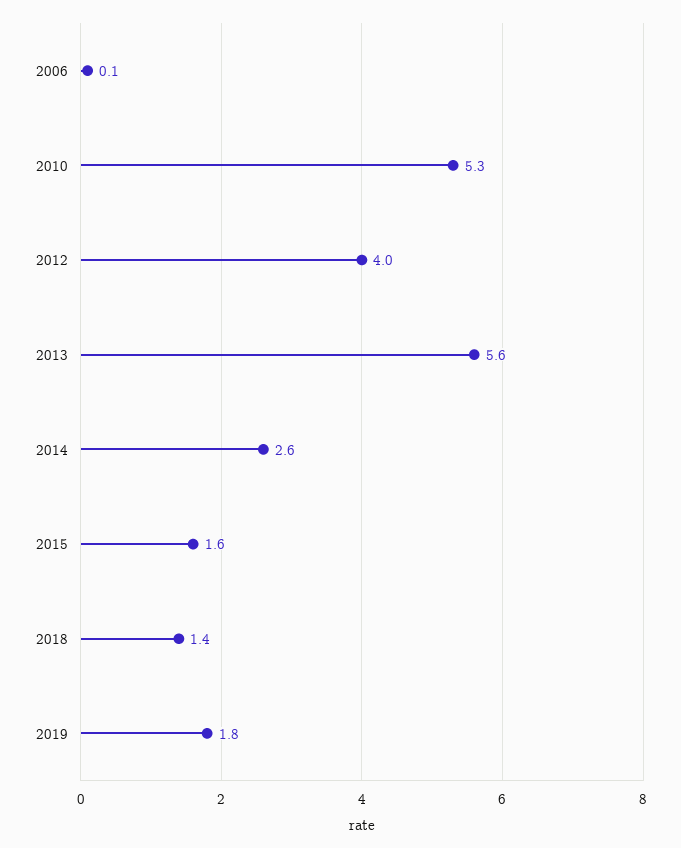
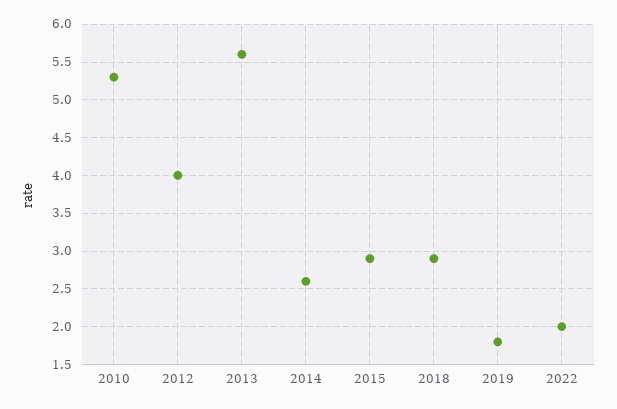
2006: 0.1 -> none
2015: 1.6 -> 2.9
2018: 1.4 -> 2.9
2022: none -> 2

